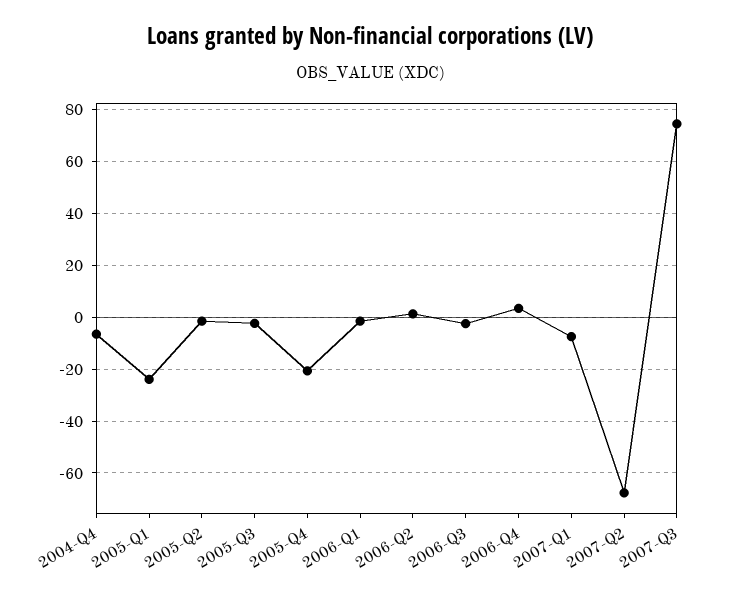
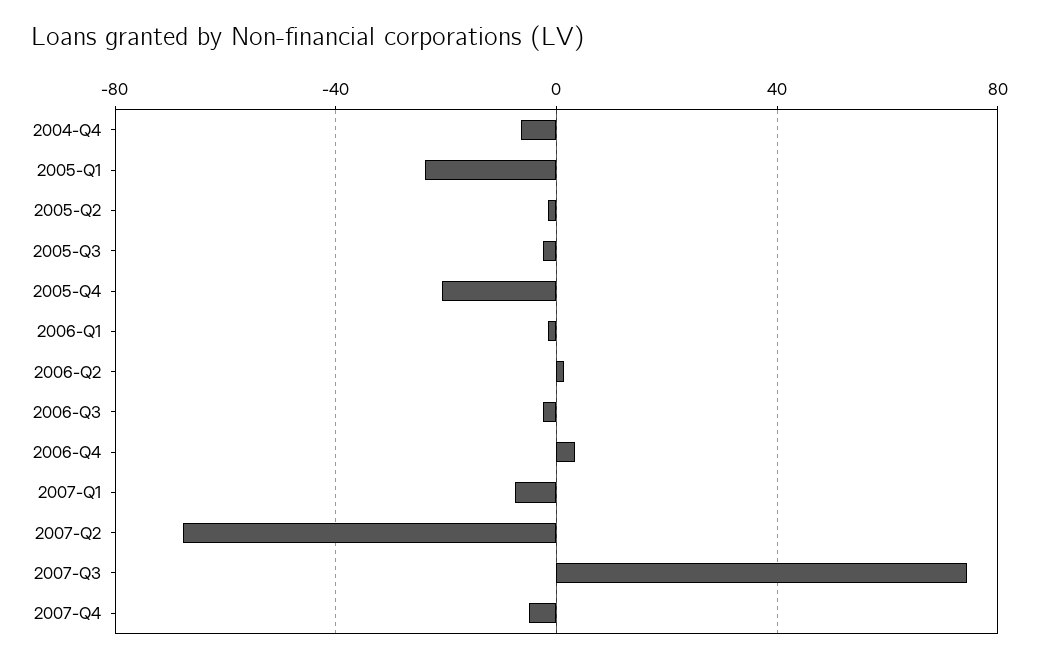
2007-Q4: none -> -5

